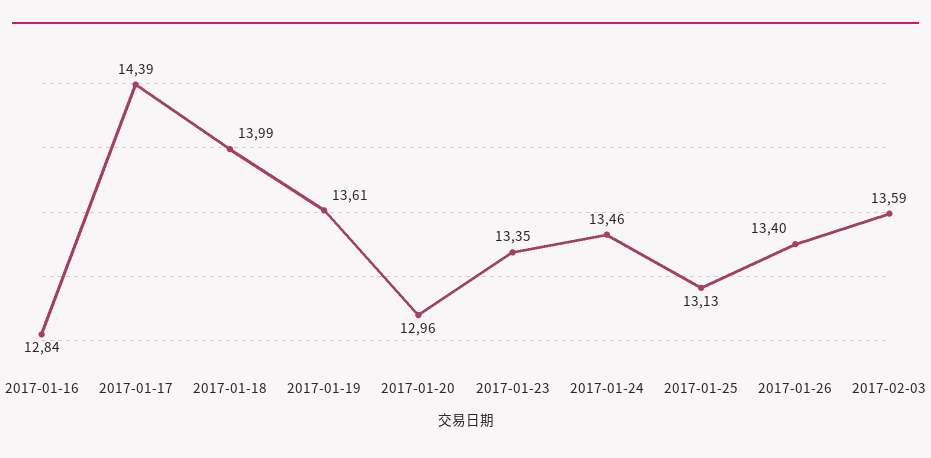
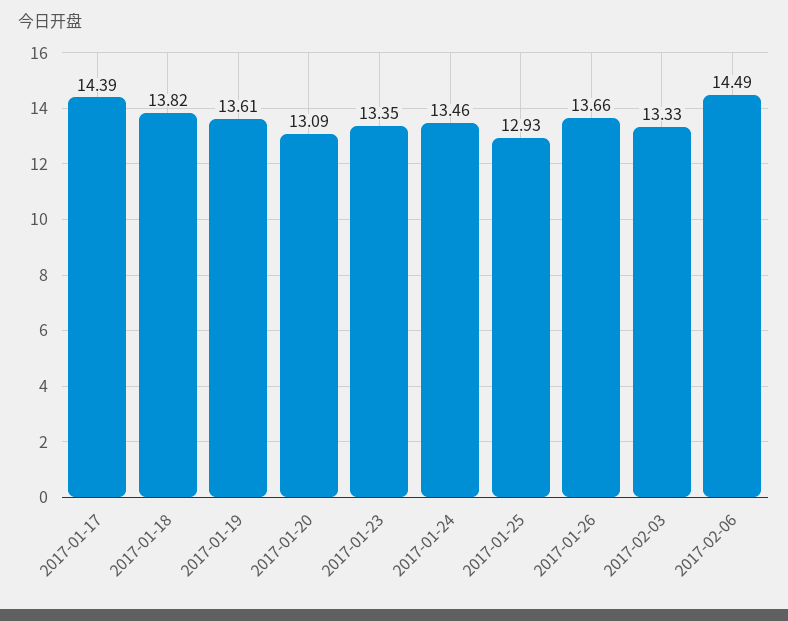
2017-01-16: 12.84 -> none
2017-01-18: 13.99 -> 13.82
2017-01-20: 12.96 -> 13.09
2017-01-25: 13.13 -> 12.93
2017-01-26: 13.4 -> 13.66
2017-02-03: 13.59 -> 13.33
2017-02-06: none -> 14.49

